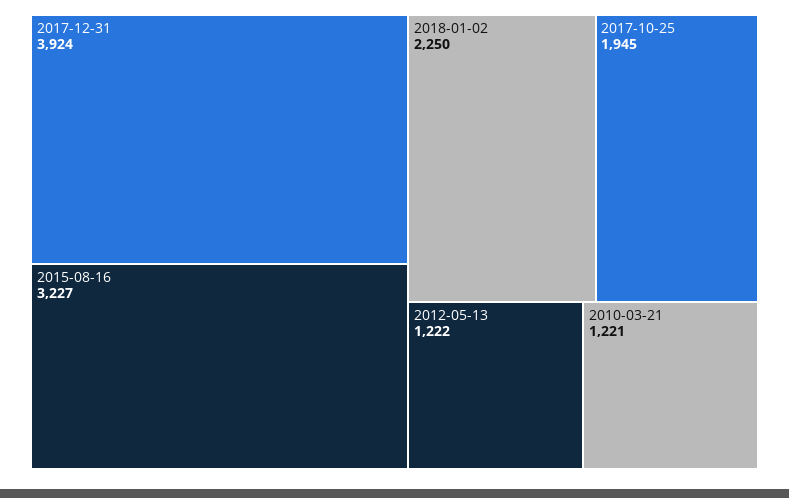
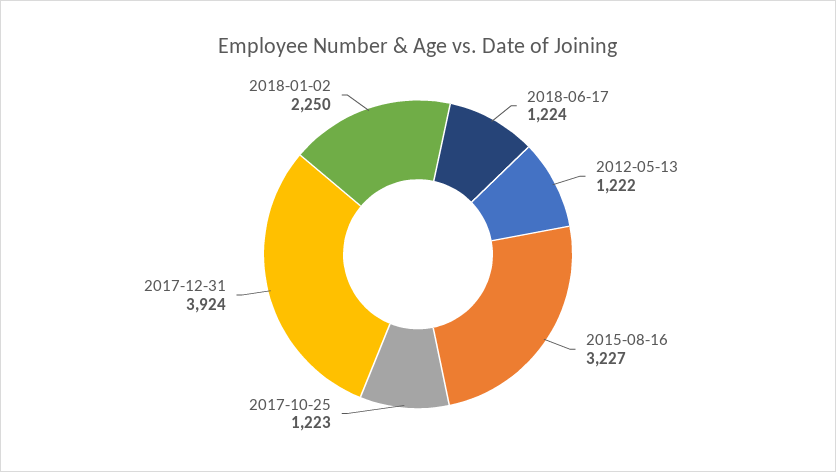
2017-10-25: 1945 -> 1223
2010-03-21: 1221 -> none
2018-06-17: none -> 1224

